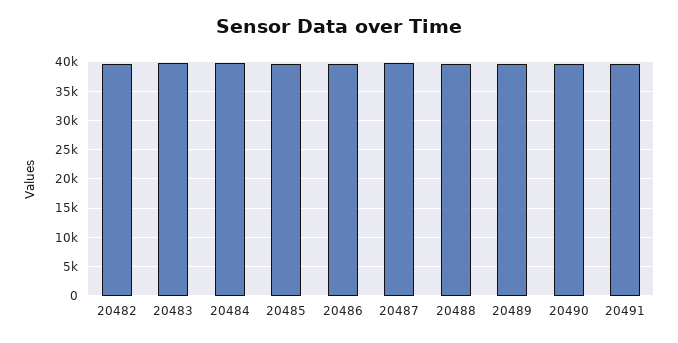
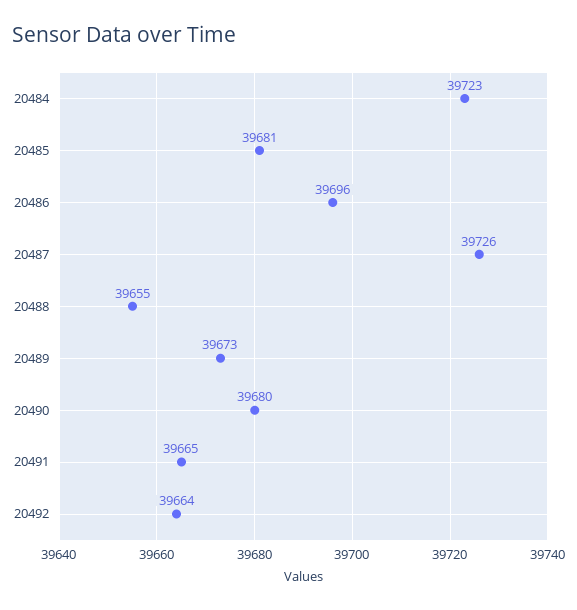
20482: 40000 -> none
20483: 40000 -> none
20492: none -> 39664

